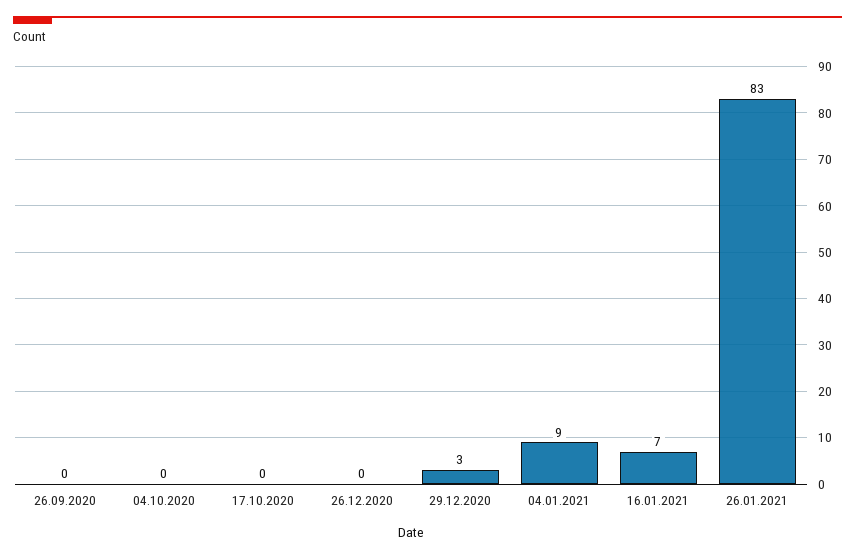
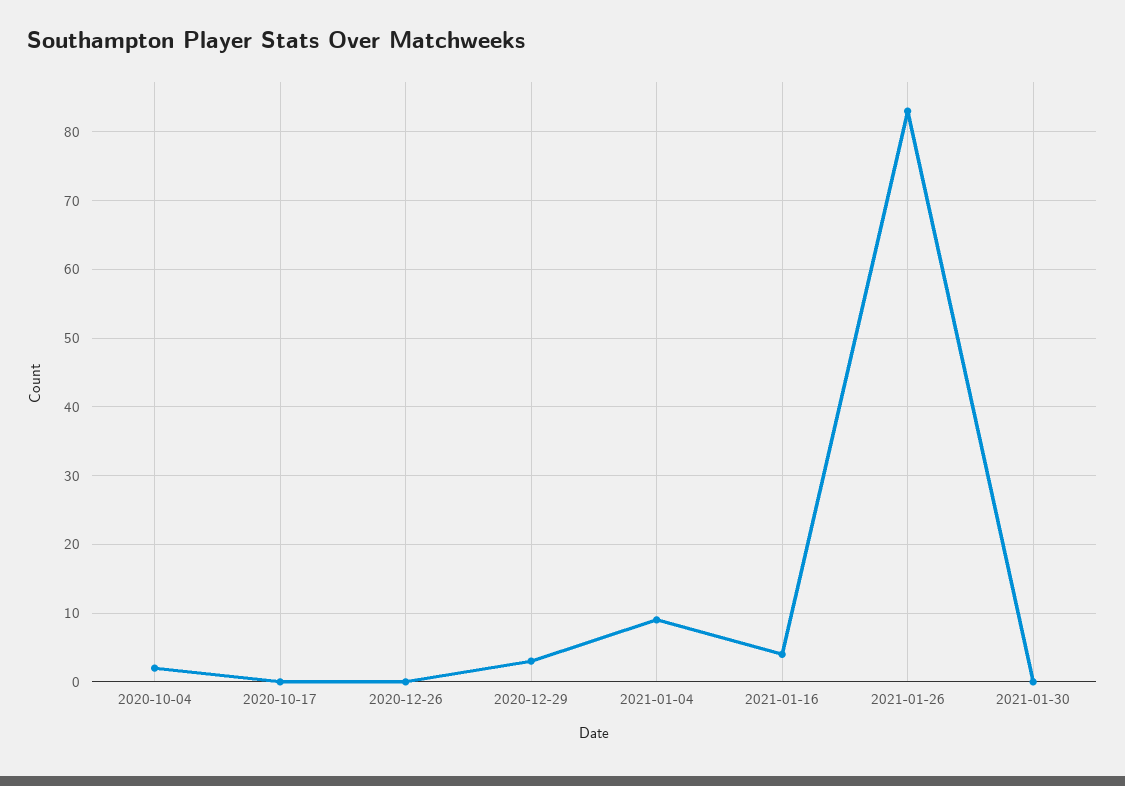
26.09.2020: 0 -> none
04.10.2020: 0 -> 2
16.01.2021: 7 -> 4
2021-01-30: none -> 0

